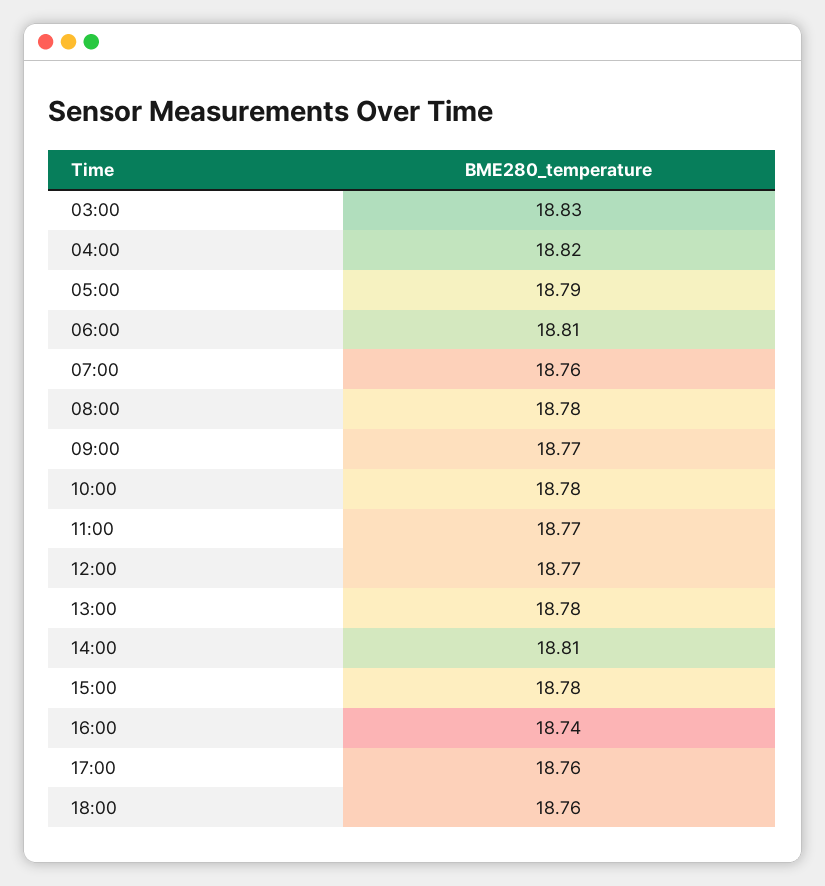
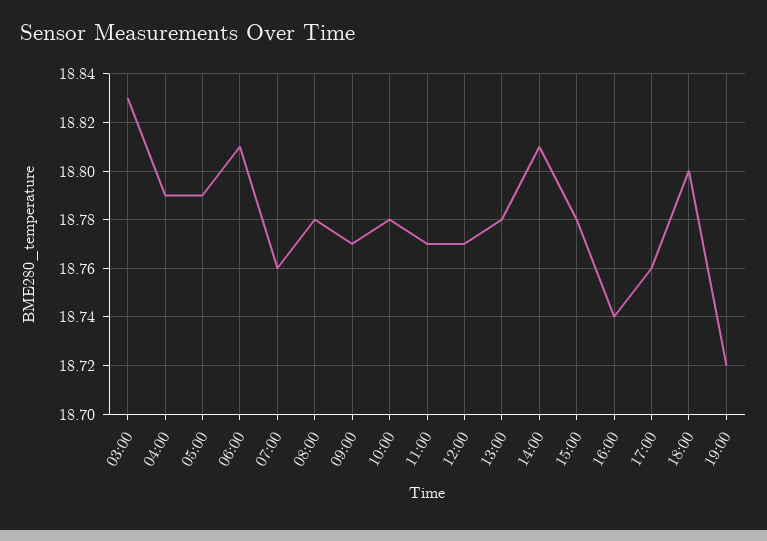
04:00: 18.82 -> 18.79
18:00: 18.76 -> 18.8
19:00: none -> 18.72

